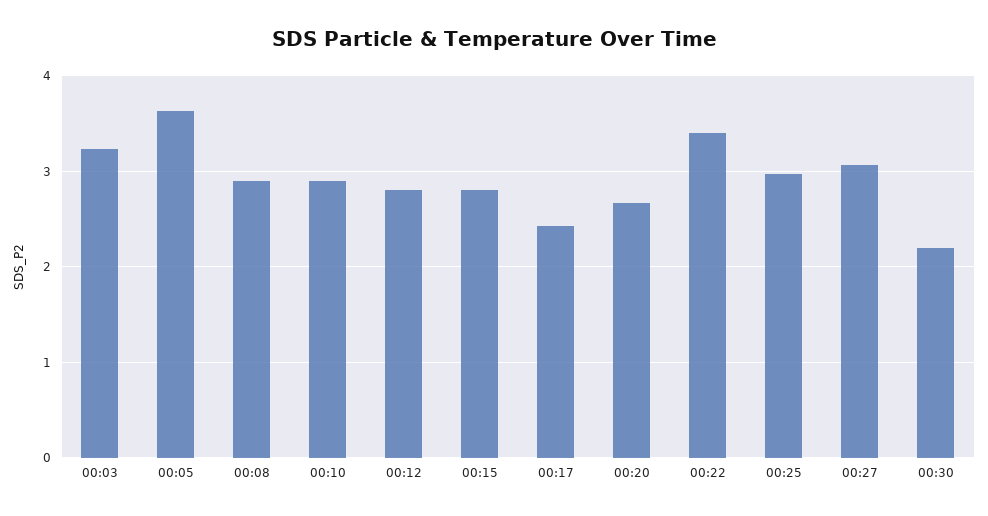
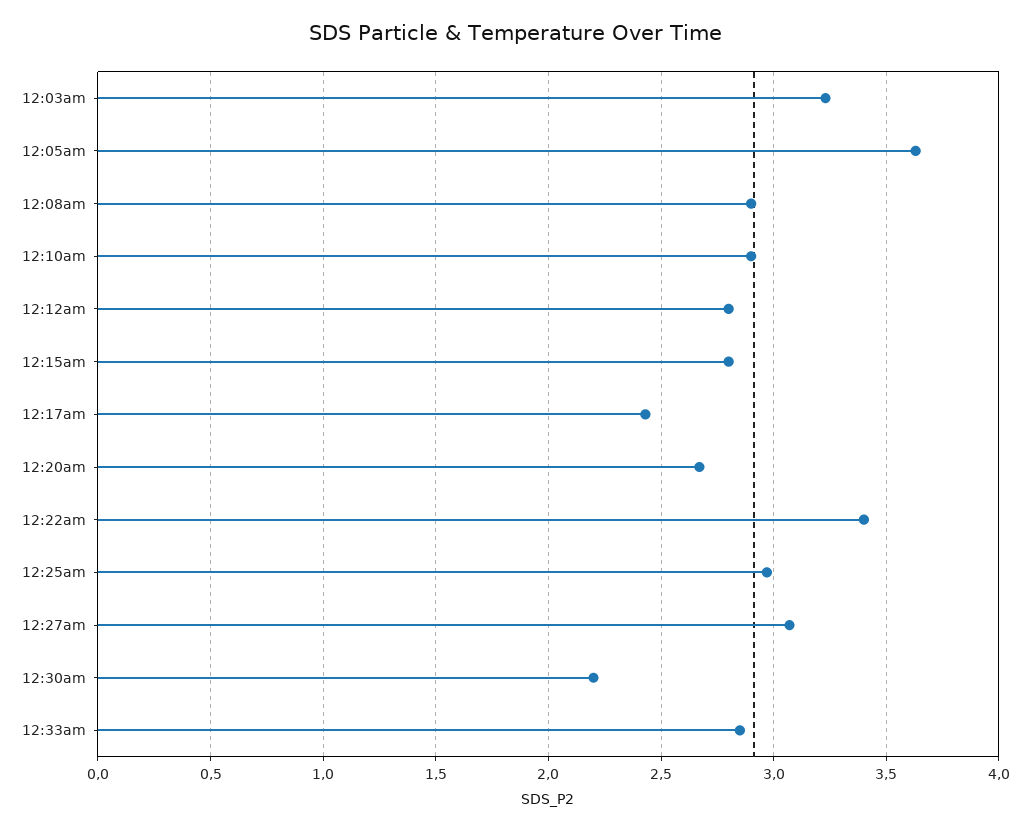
12:33am: none -> 2.85

